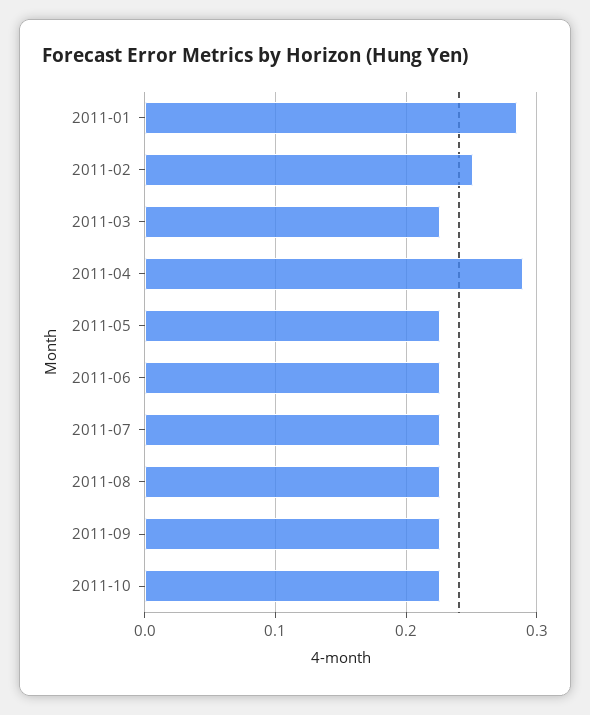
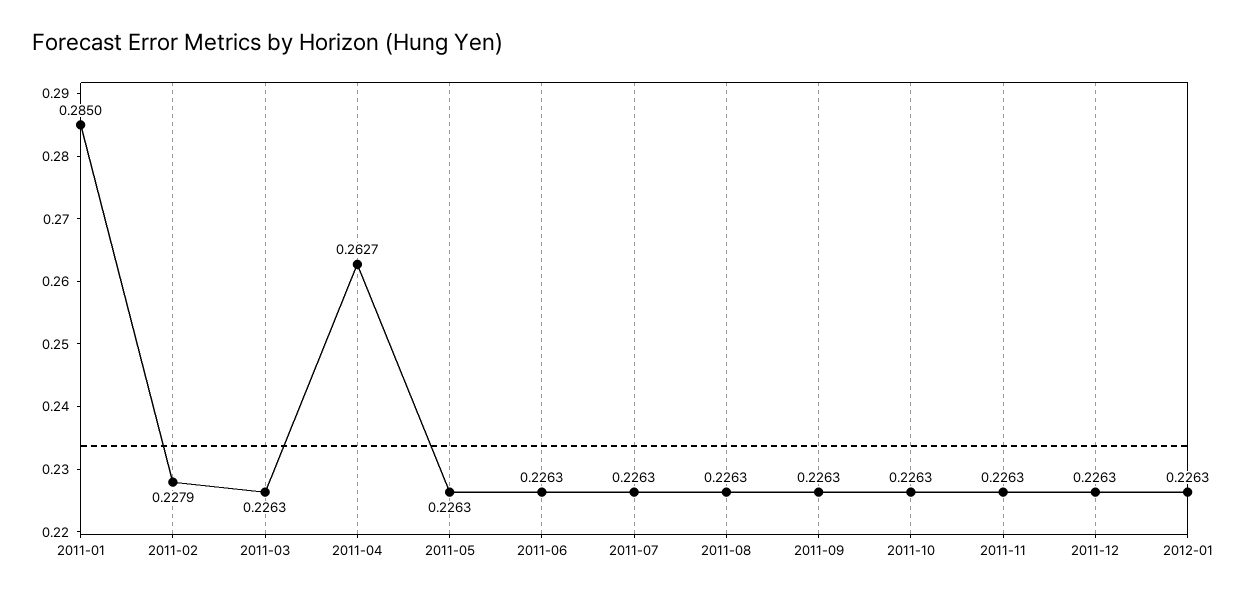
2011-02: 0.25 -> 0.2279
2011-04: 0.29 -> 0.2627
2011-11: none -> 0.2263
2011-12: none -> 0.2263
2012-01: none -> 0.2263

